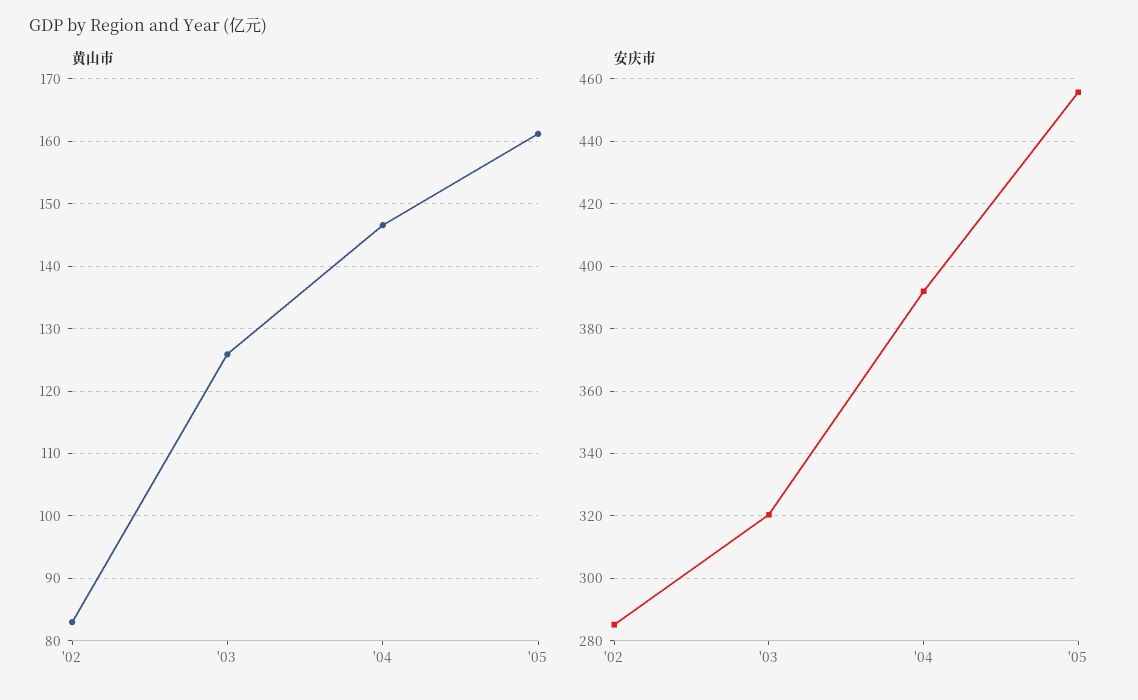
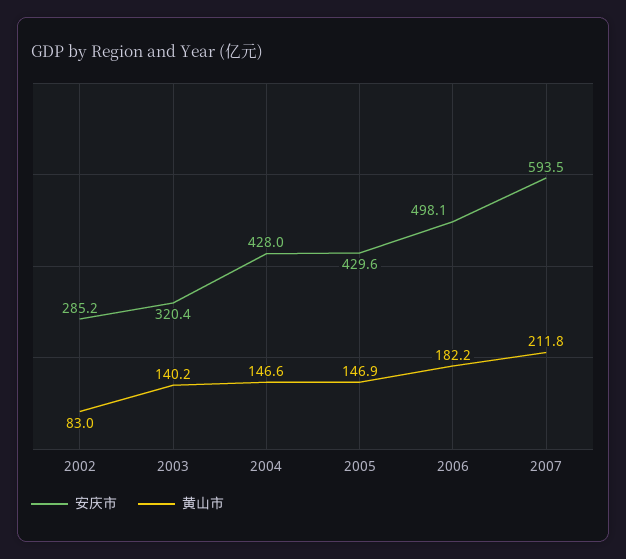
黄山市, '03: 126 -> 140.2
黄山市, '05: 161 -> 146.9
安庆市, '04: 392 -> 428
安庆市, '05: 456 -> 429.6
安庆市, 2006: none -> 498.1
黄山市, 2006: none -> 182.2
安庆市, 2007: none -> 593.5
黄山市, 2007: none -> 211.8

